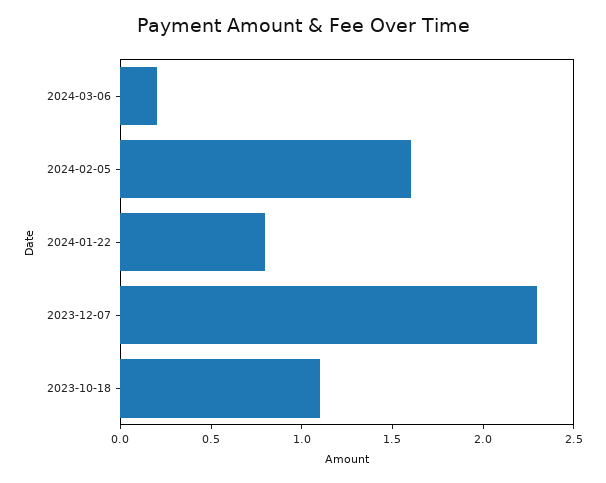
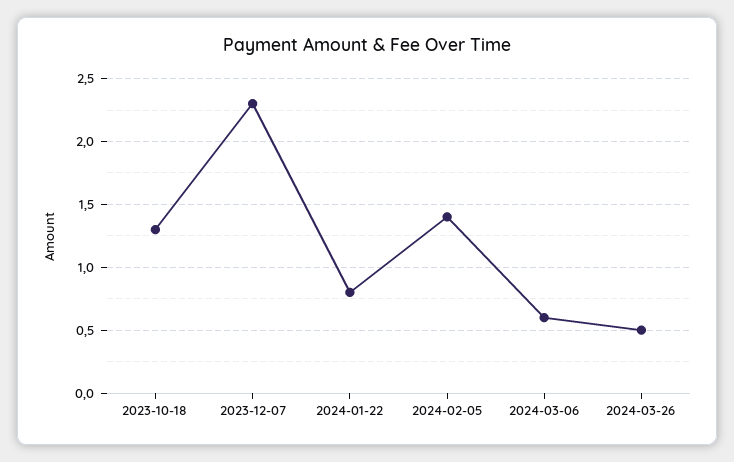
2024-03-06: 0.2 -> 0.6
2024-02-05: 1.6 -> 1.4
2023-10-18: 1.1 -> 1.3
2024-03-26: none -> 0.5

